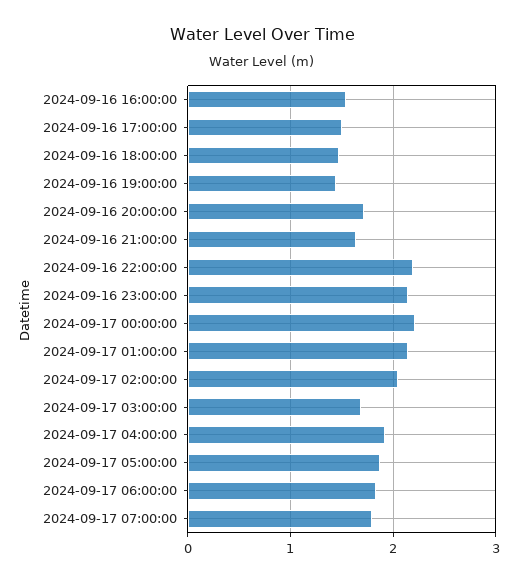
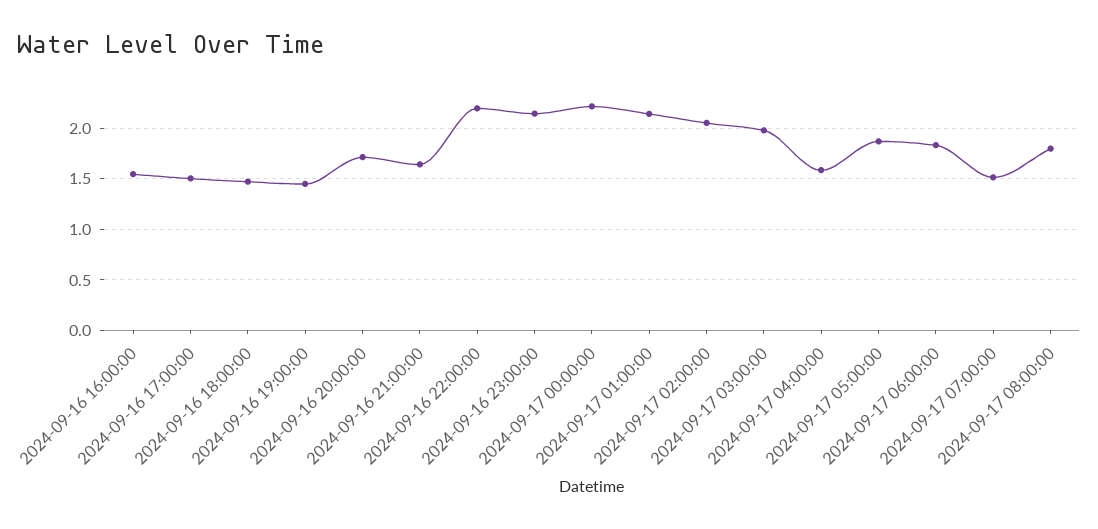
2024-09-17 03:00:00: 1.7 -> 2
2024-09-17 04:00:00: 1.9 -> 1.6
2024-09-17 07:00:00: 1.8 -> 1.5
2024-09-17 08:00:00: none -> 1.8

